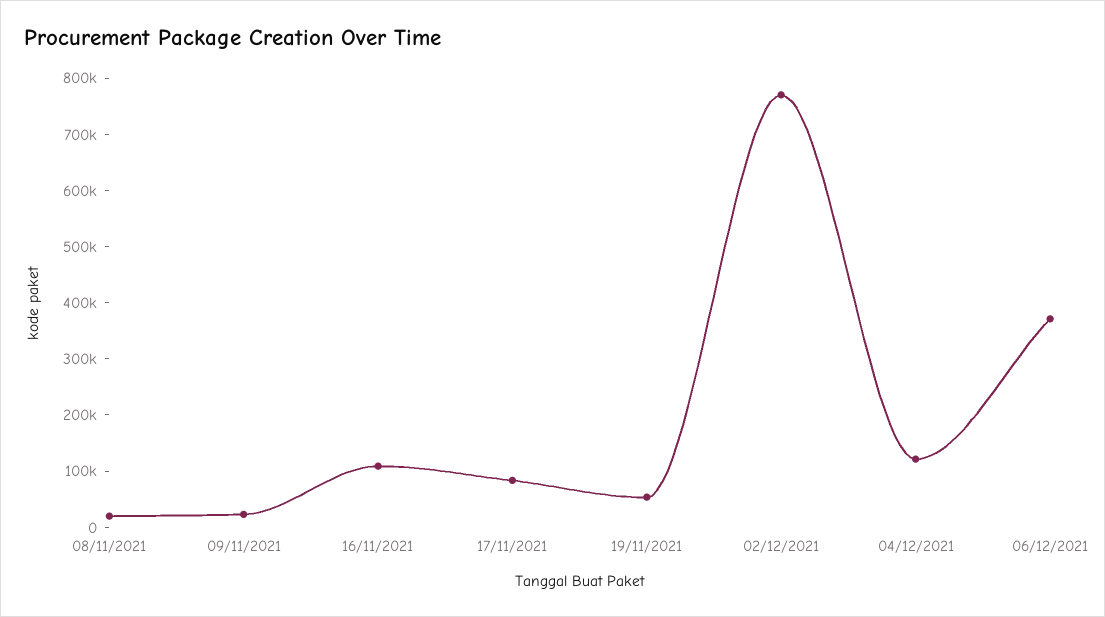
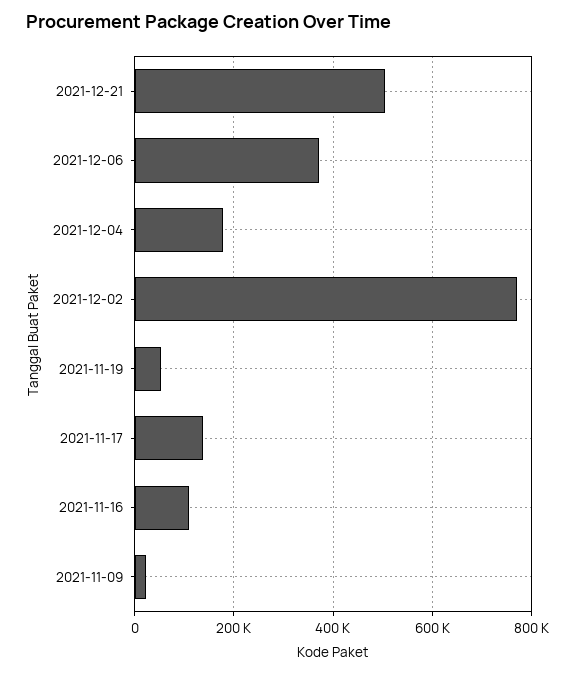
08/11/2021: 20000 -> none
17/11/2021: 80000 -> 140000
04/12/2021: 120000 -> 180000
2021-12-21: none -> 500000

